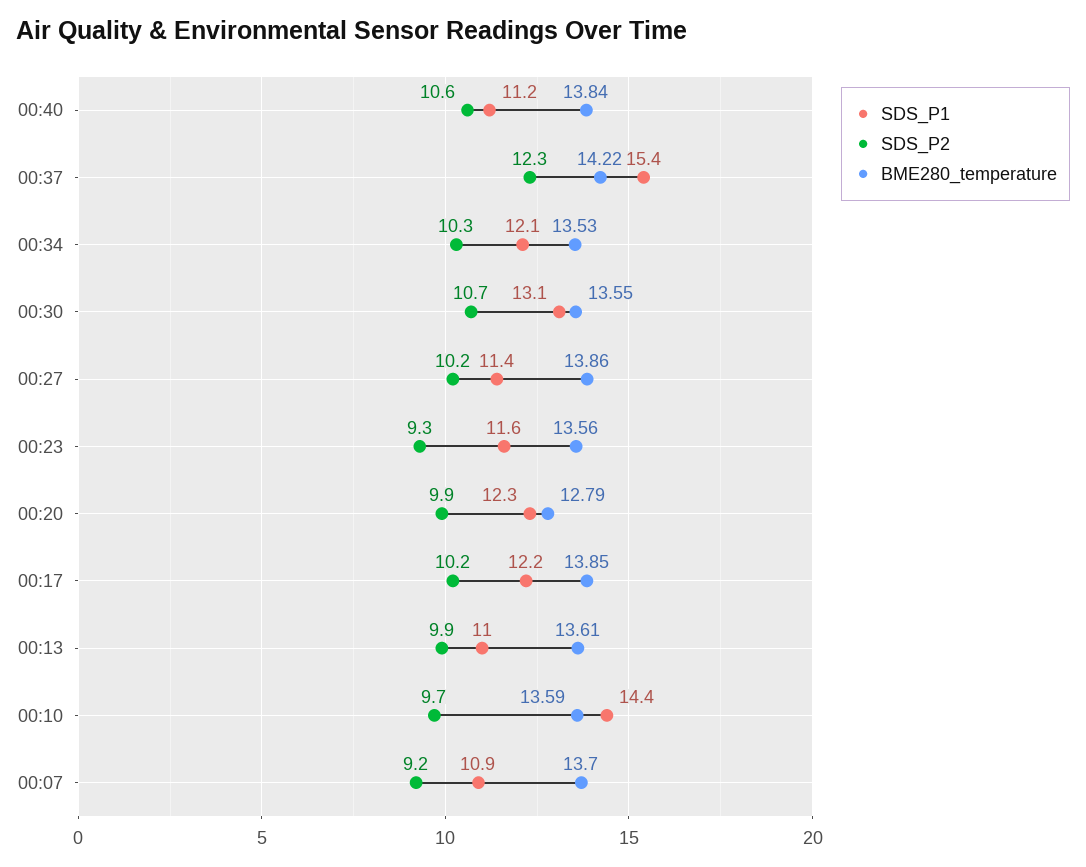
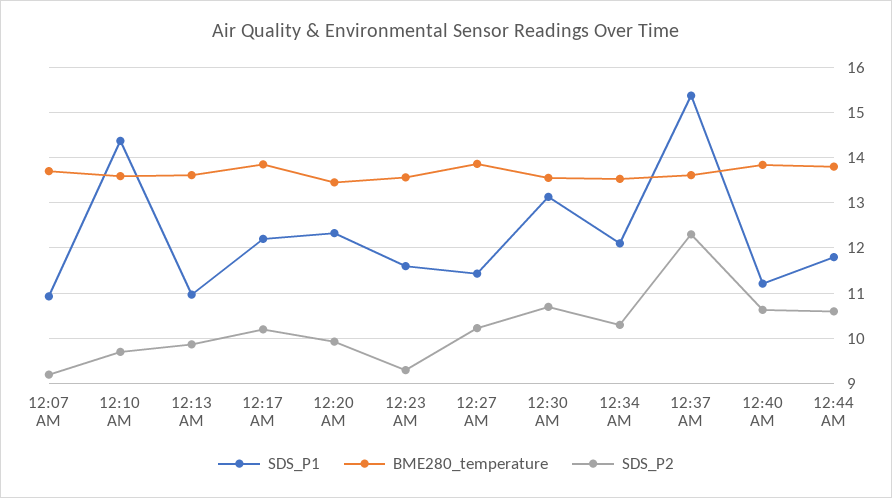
BME280_temperature, 00:37: 14.22 -> 13.6
BME280_temperature, 00:20: 12.79 -> 13.4
SDS_P1, 12:44 AM: none -> 11.8
BME280_temperature, 12:44 AM: none -> 13.8
SDS_P2, 12:44 AM: none -> 10.6

